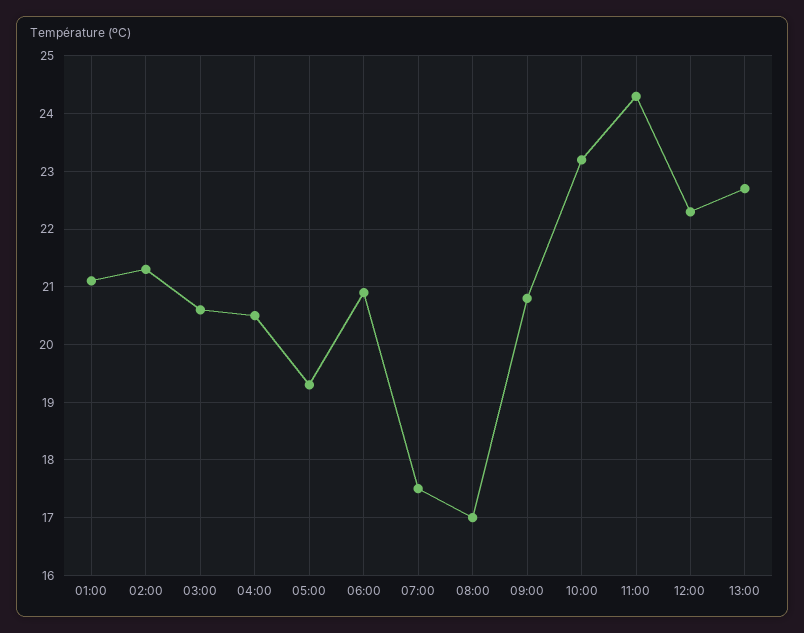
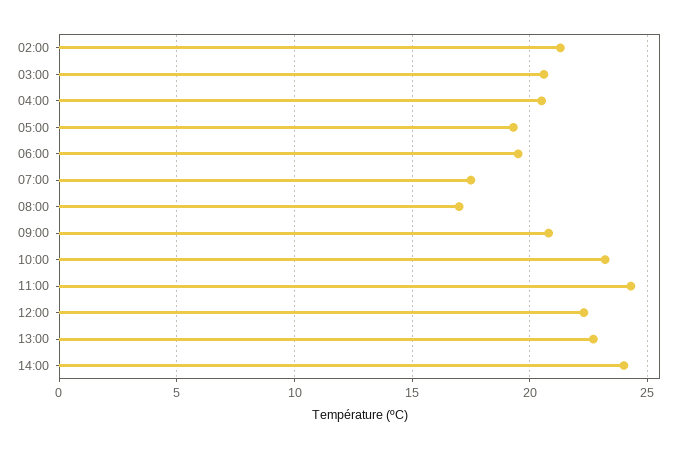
01:00: 21 -> none
06:00: 21 -> 19.5
14:00: none -> 24

